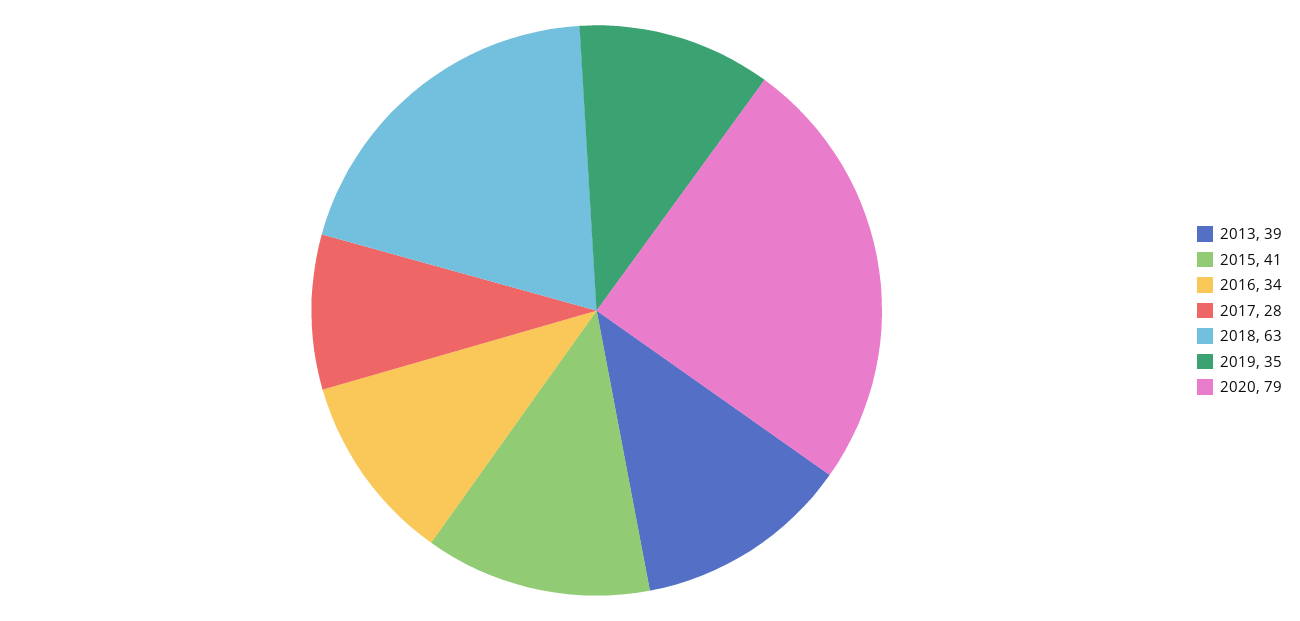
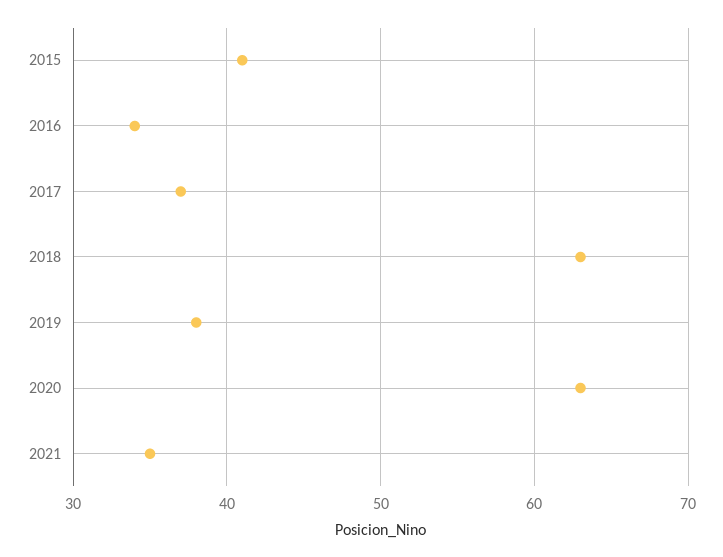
2013: 39 -> none
2017: 28 -> 37
2019: 35 -> 38
2020: 79 -> 63
2021: none -> 35

